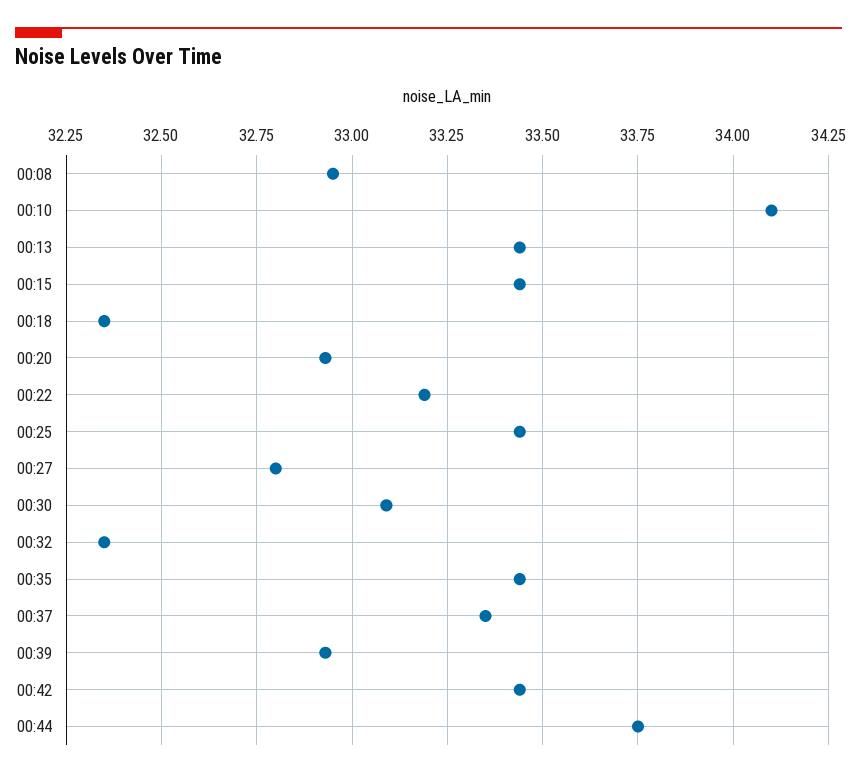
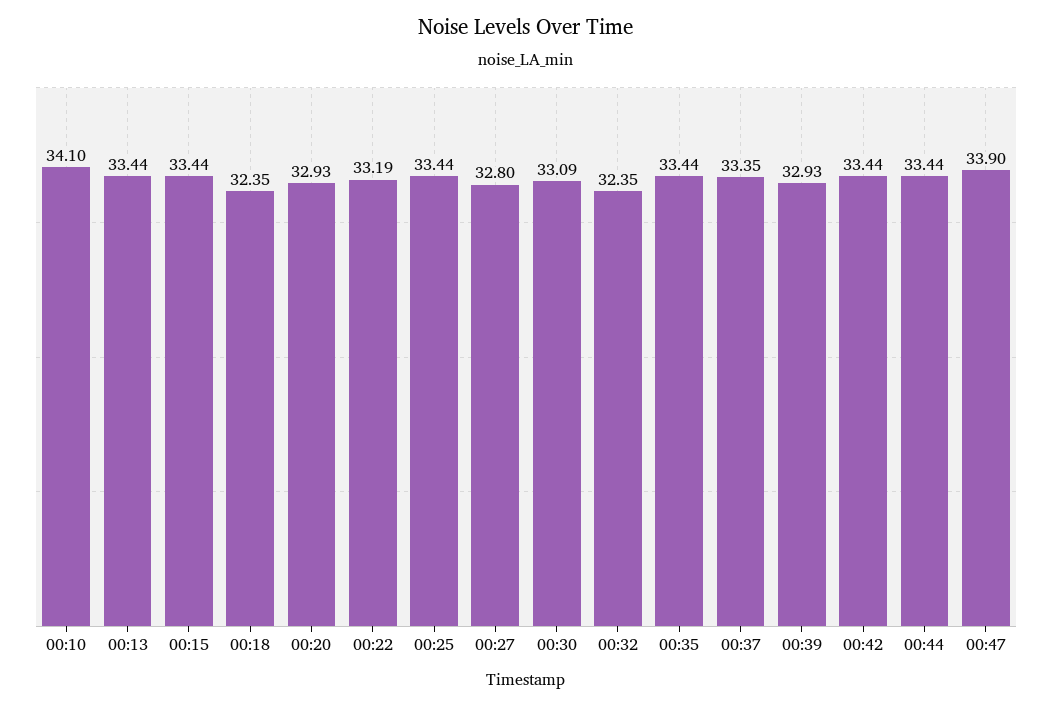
00:08: 32.95 -> none
00:44: 33.75 -> 33.44
00:47: none -> 33.9

